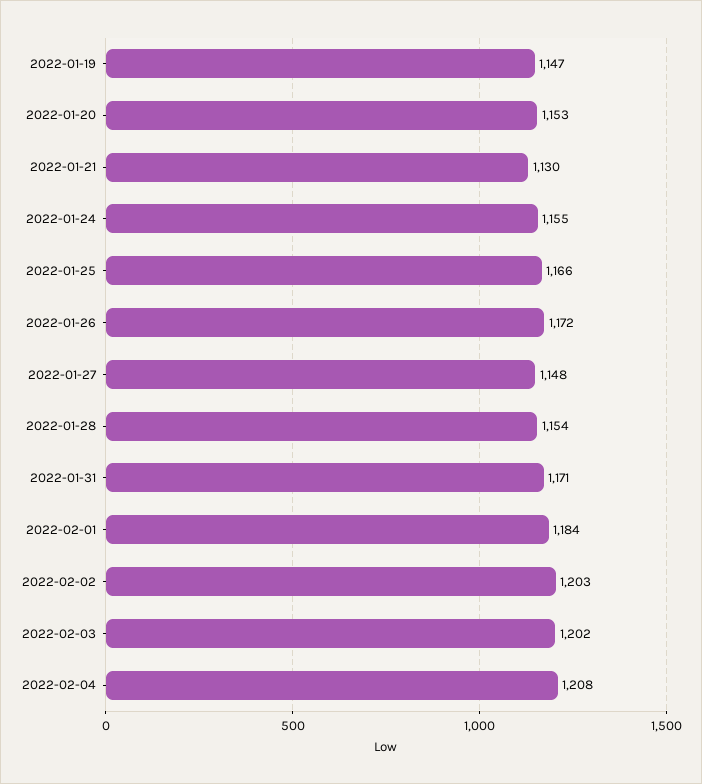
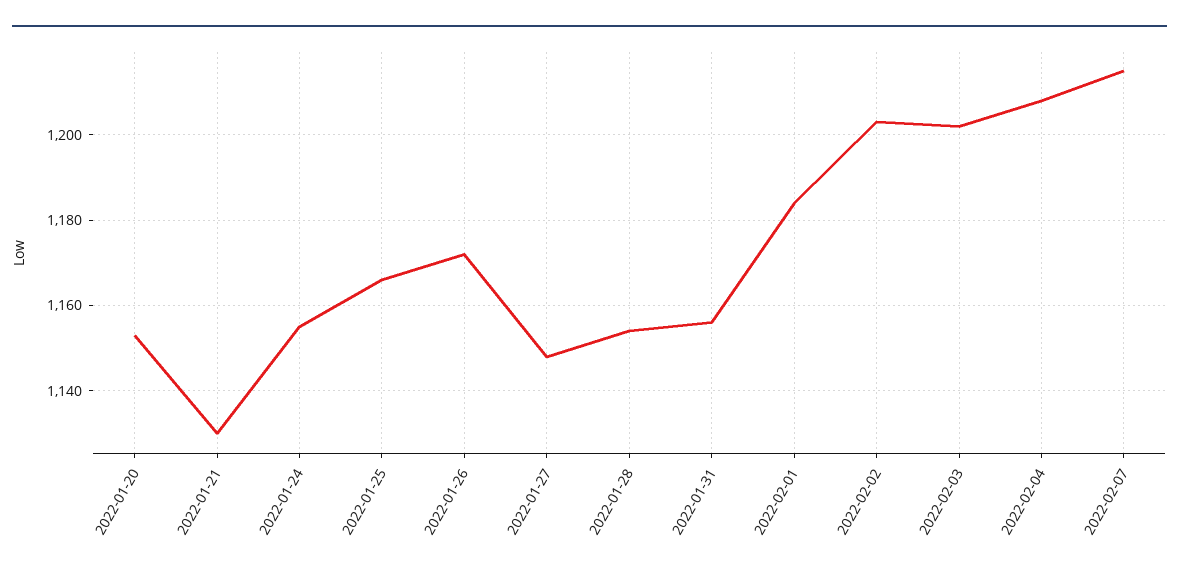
2022-01-19: 1147 -> none
2022-01-31: 1171 -> 1155
2022-02-07: none -> 1215

